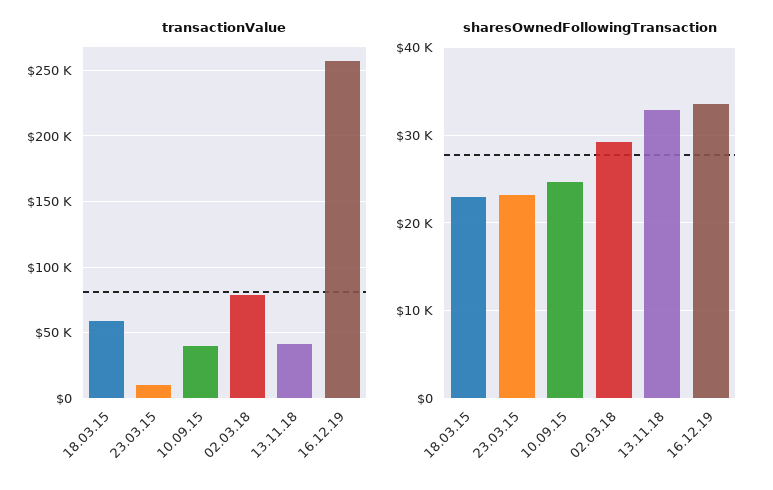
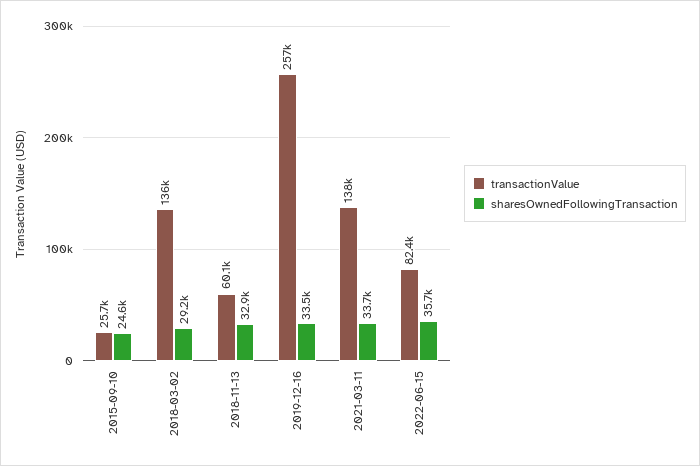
transactionValue, 18.03.15: 60000 -> none
transactionValue, 23.03.15: 10000 -> none
transactionValue, 10.09.15: 40000 -> 25700
transactionValue, 02.03.18: 80000 -> 136000
transactionValue, 13.11.18: 40000 -> 60100
sharesOwnedFollowingTransaction, 18.03.15: 23000 -> none
sharesOwnedFollowingTransaction, 23.03.15: 23000 -> none
transactionValue, 2021-03-11: none -> 138000
sharesOwnedFollowingTransaction, 2021-03-11: none -> 33700
transactionValue, 2022-06-15: none -> 82400
sharesOwnedFollowingTransaction, 2022-06-15: none -> 35700

